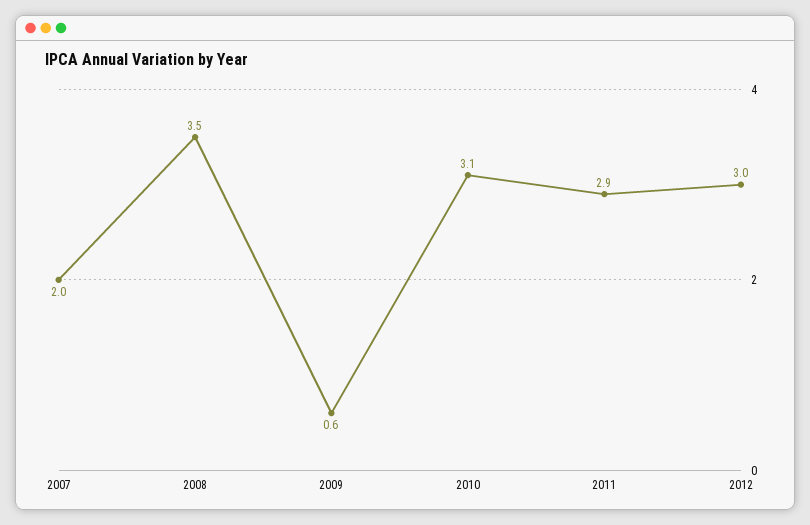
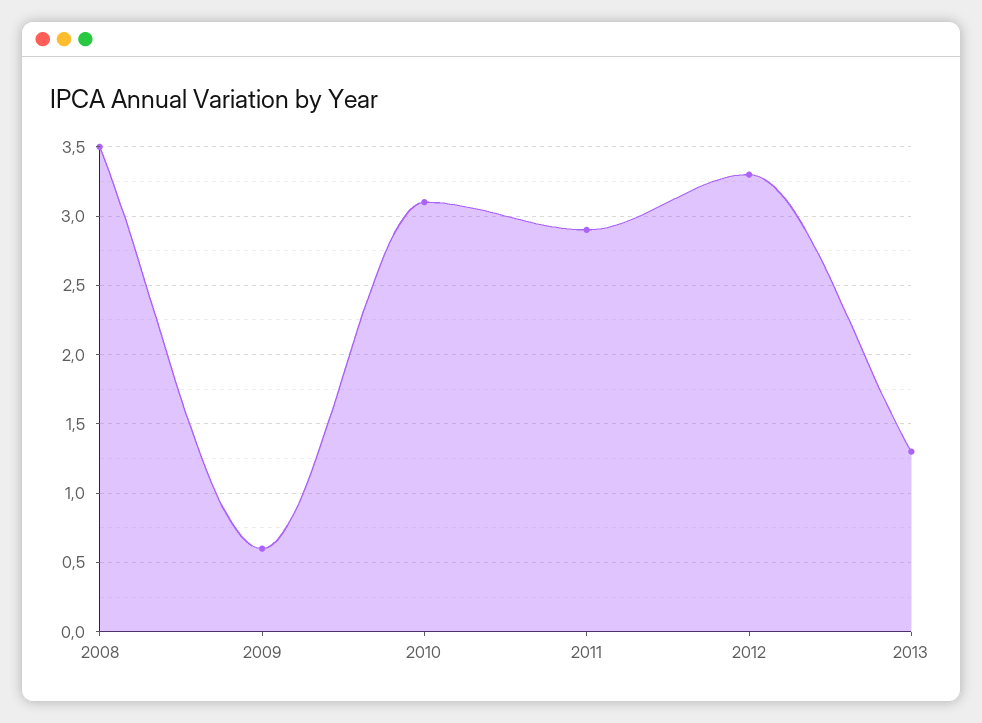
2007: 2 -> none
2012: 3 -> 3.3
2013: none -> 1.3

